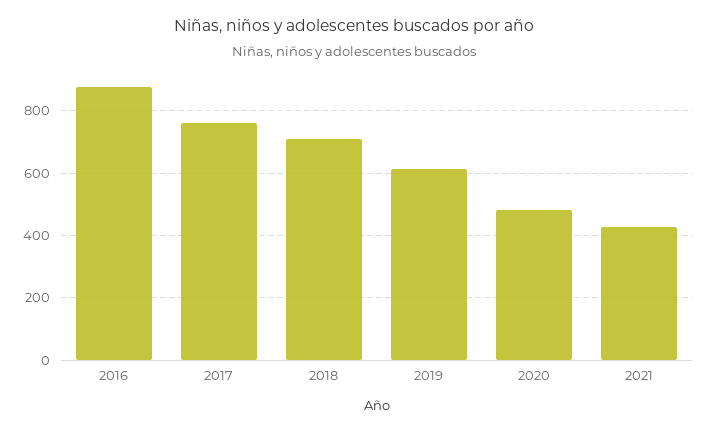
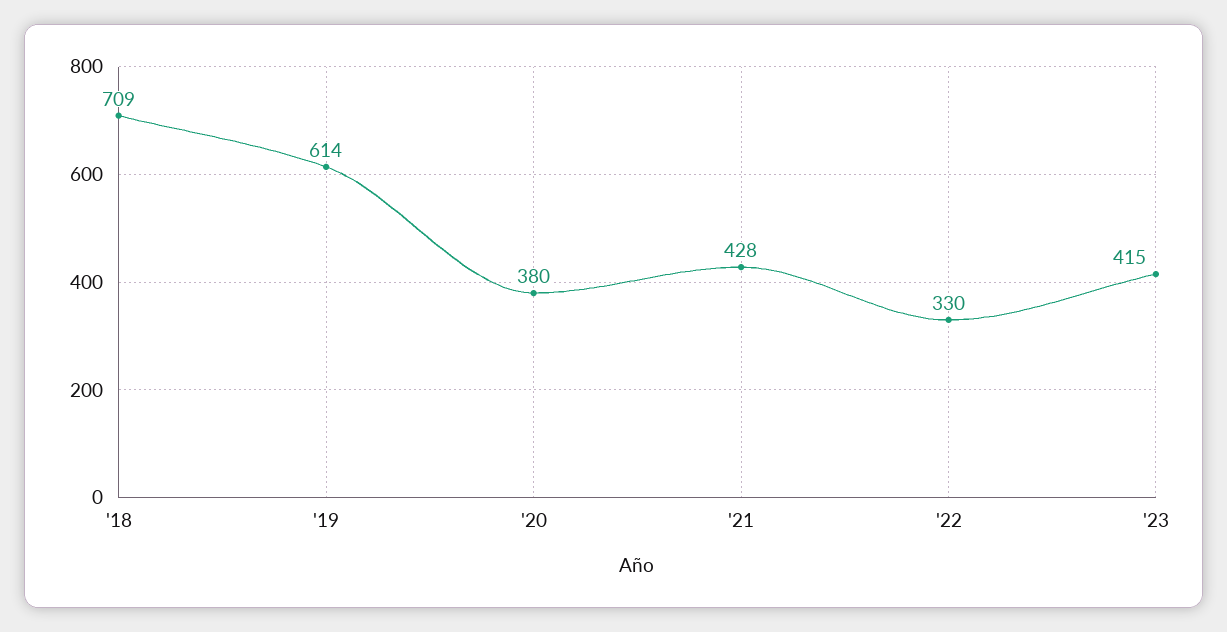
2016: 880 -> none
2017: 760 -> none
2020: 480 -> 380
'22: none -> 330
'23: none -> 415

